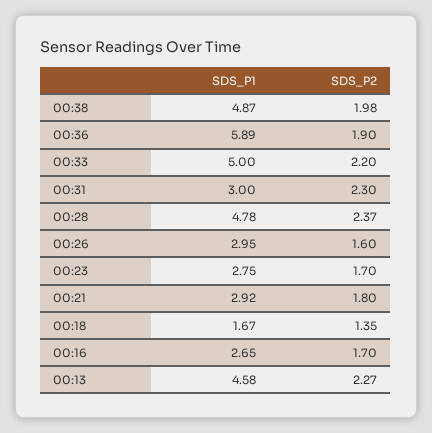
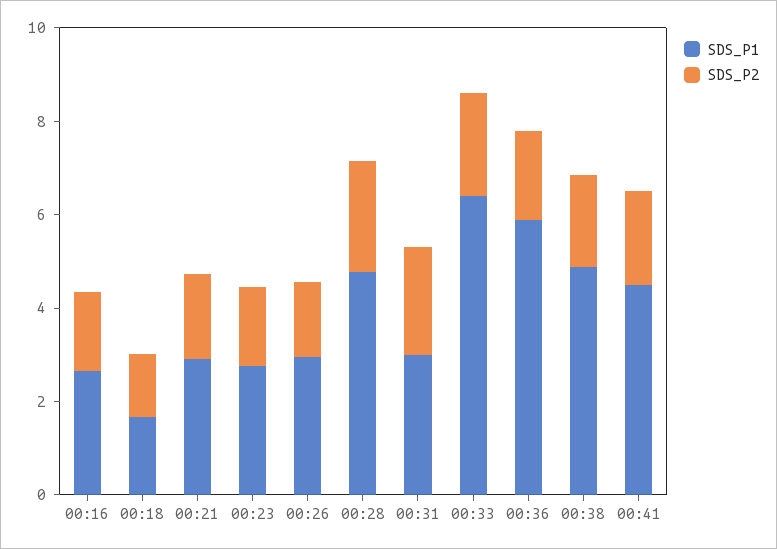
SDS_P1, 00:33: 5 -> 6.5
SDS_P1, 00:13: 4.58 -> none
SDS_P2, 00:13: 2.27 -> none
SDS_P1, 00:41: none -> 4.5
SDS_P2, 00:41: none -> 2

